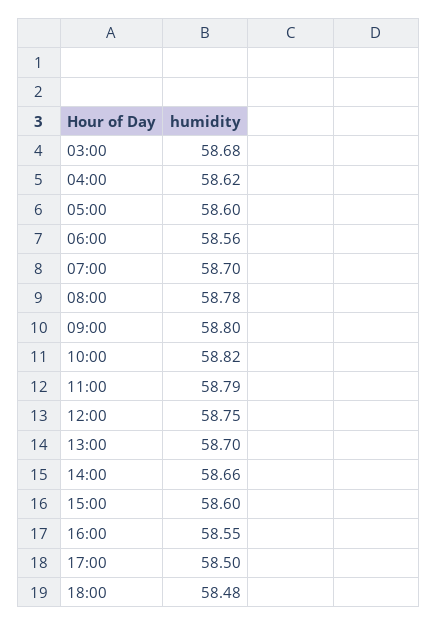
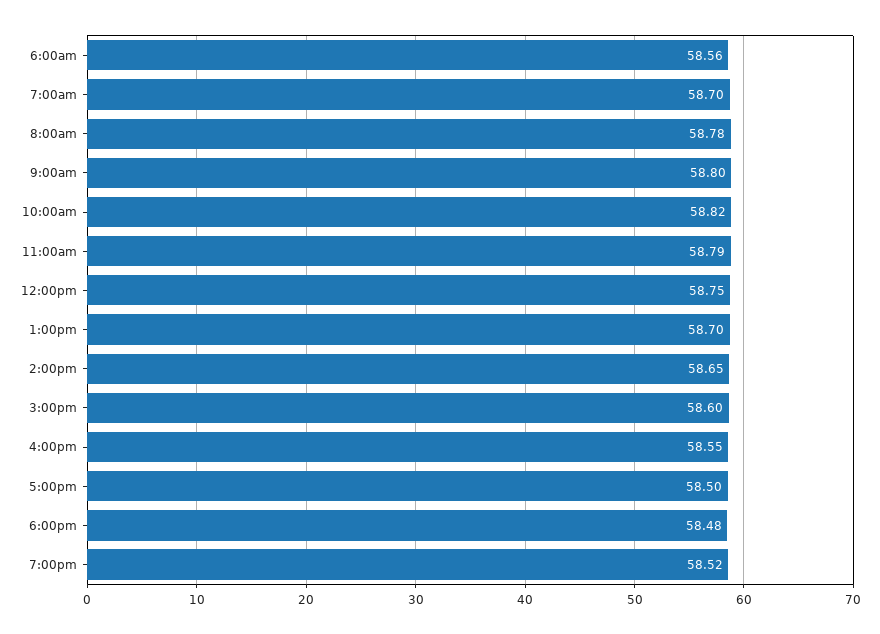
03:00: 58.68 -> none
04:00: 58.62 -> none
05:00: 58.6 -> none
14:00: 58.66 -> 58.65
7:00pm: none -> 58.52

